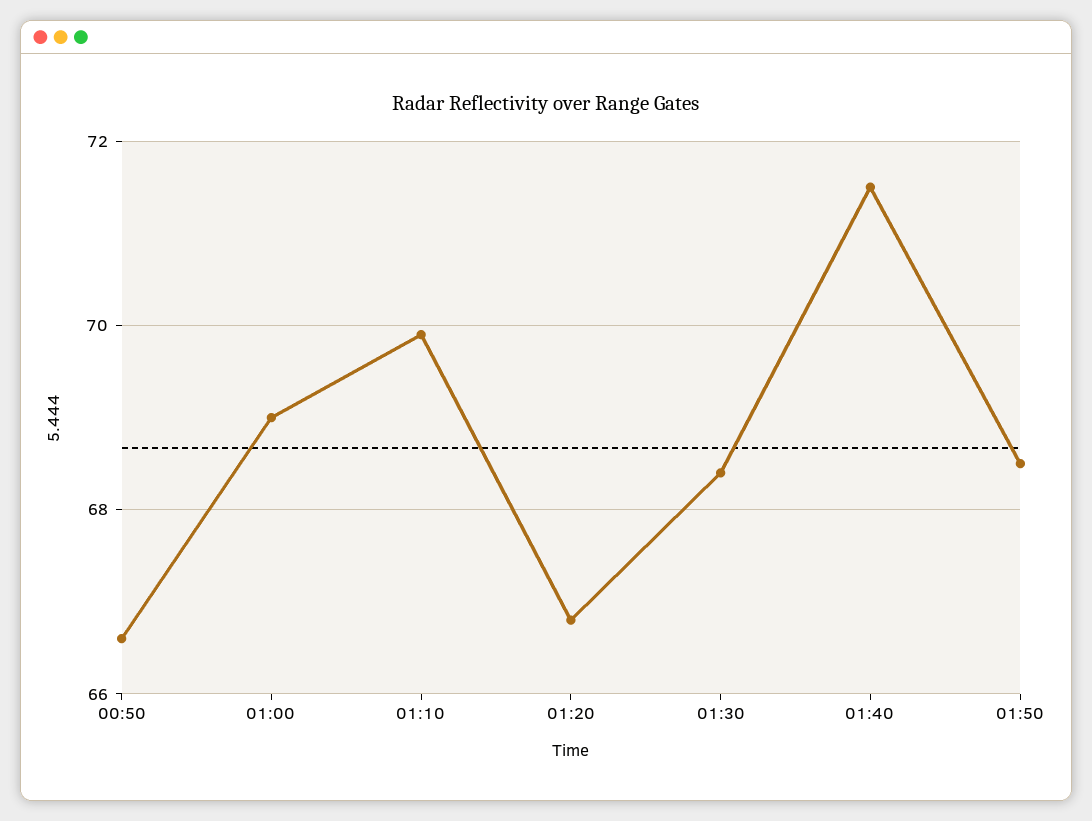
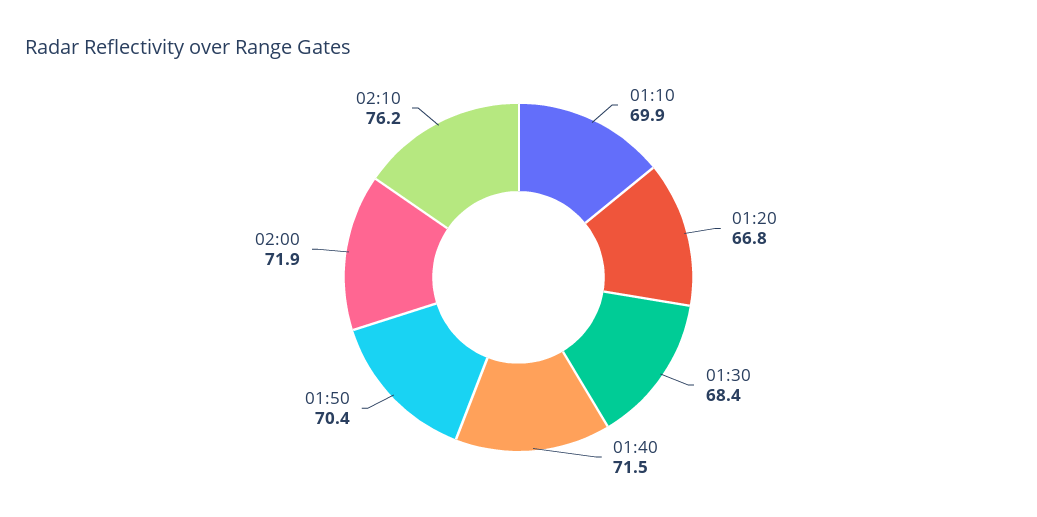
00:50: 66.5 -> none
01:00: 69 -> none
01:50: 68.5 -> 70.4
02:00: none -> 71.9
02:10: none -> 76.2

